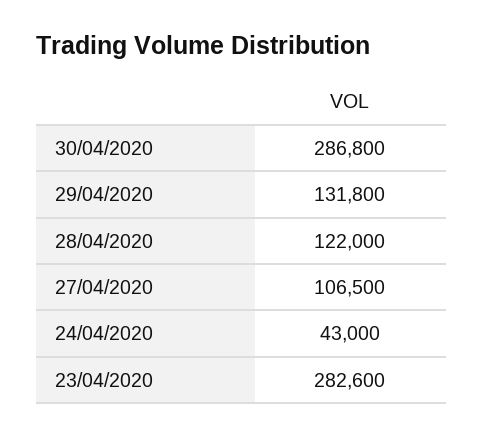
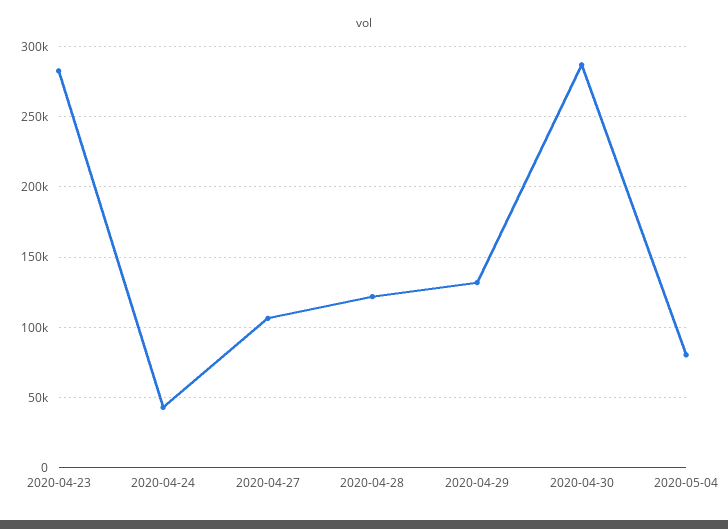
2020-05-04: none -> 80000

